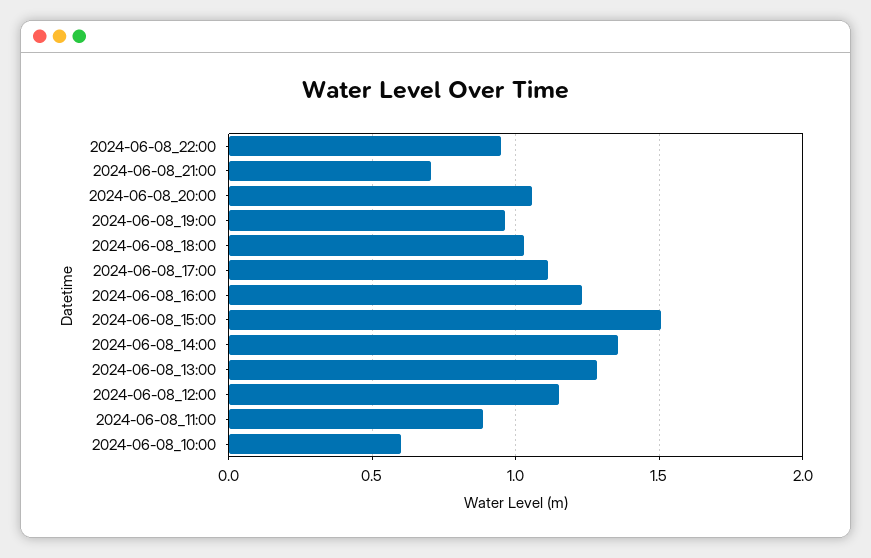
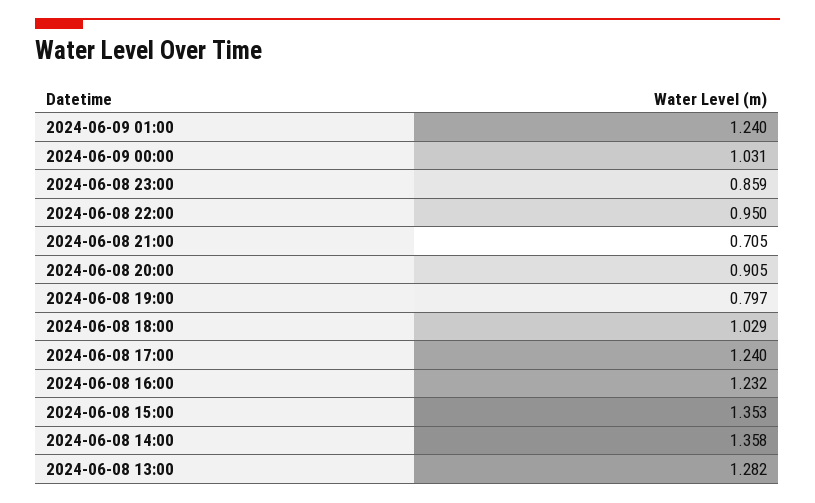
2024-06-08_20:00: 1.05 -> 0.905
2024-06-08_19:00: 0.95 -> 0.797
2024-06-08_17:00: 1.1 -> 1.24
2024-06-08_15:00: 1.5 -> 1.353
2024-06-08_12:00: 1.15 -> none
2024-06-08_11:00: 0.9 -> none
2024-06-08_10:00: 0.6 -> none
2024-06-09 01:00: none -> 1.24
2024-06-09 00:00: none -> 1.031
2024-06-08 23:00: none -> 0.859

